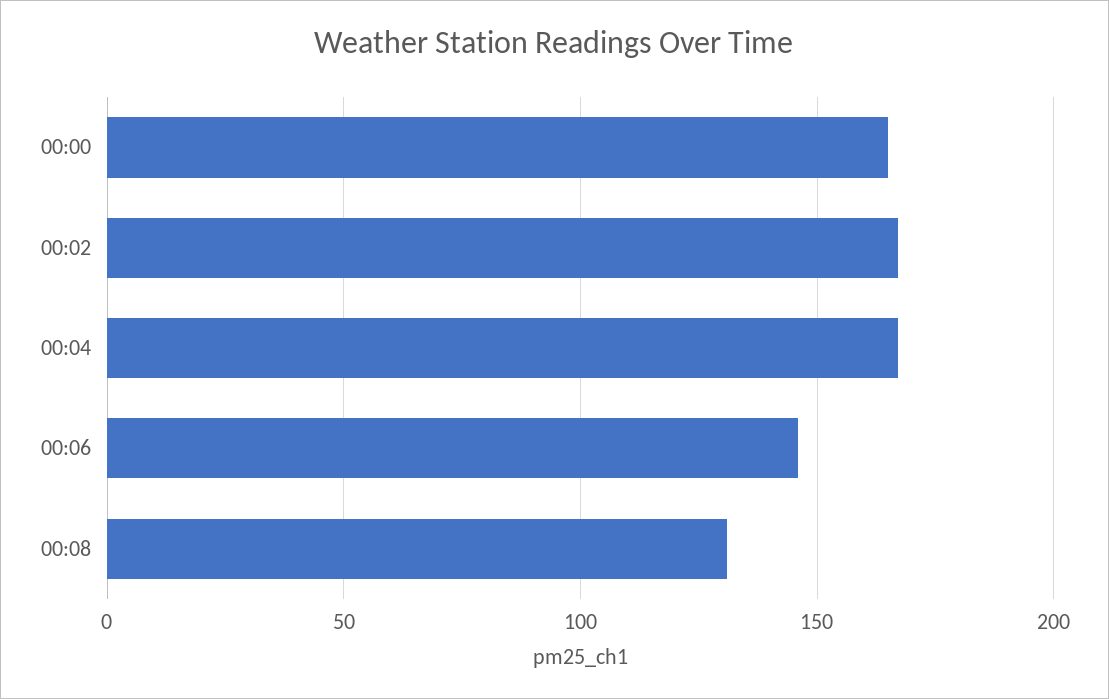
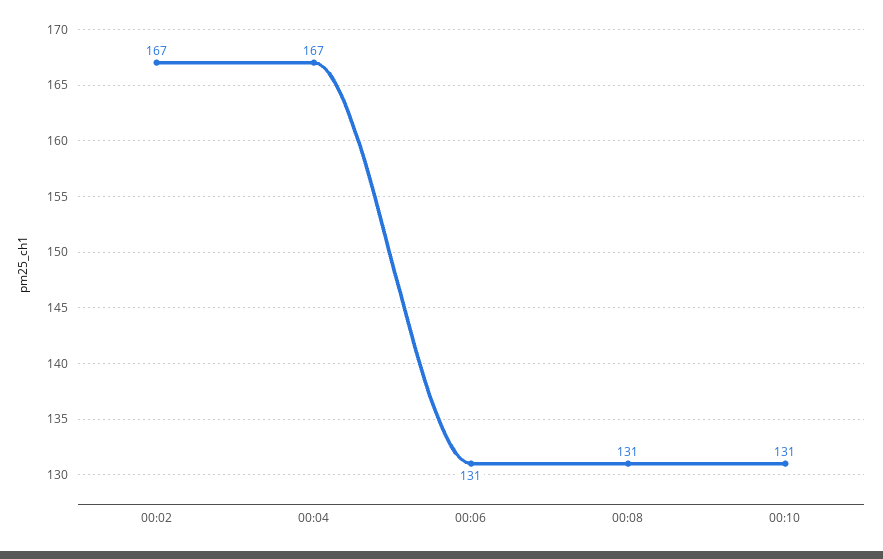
00:00: 165 -> none
00:06: 145 -> 131
00:10: none -> 131

